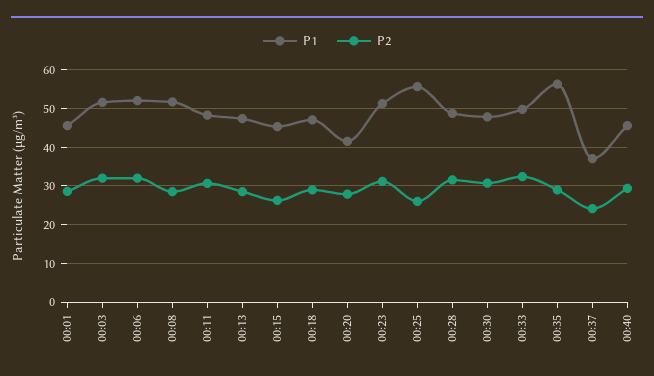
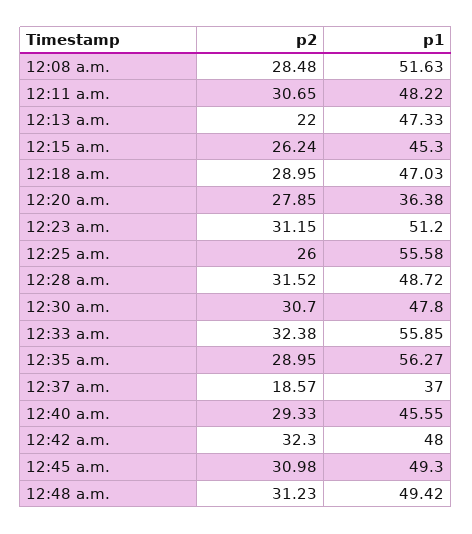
P1, 00:01: 46 -> none
P2, 00:01: 28 -> none
P1, 00:03: 52 -> none
P2, 00:03: 32 -> none
P1, 00:06: 52 -> none
P2, 00:06: 32 -> none
P2, 00:13: 28 -> 22
P1, 00:20: 42 -> 36.38
P1, 00:33: 50 -> 55.85
P2, 00:37: 24 -> 18.57
P2, 12:42 a.m.: none -> 32.3
P1, 12:42 a.m.: none -> 48
P2, 12:45 a.m.: none -> 30.98
P1, 12:45 a.m.: none -> 49.3
P2, 12:48 a.m.: none -> 31.23
P1, 12:48 a.m.: none -> 49.42

